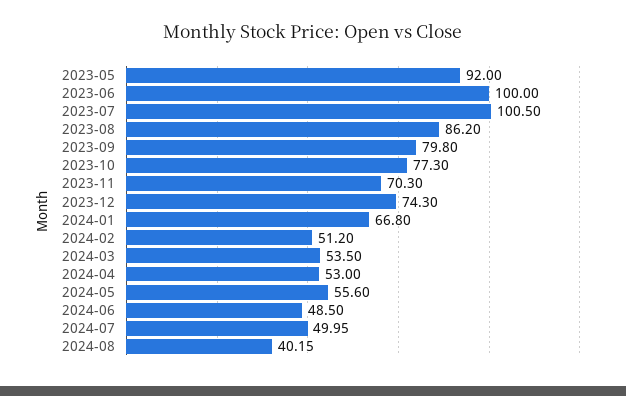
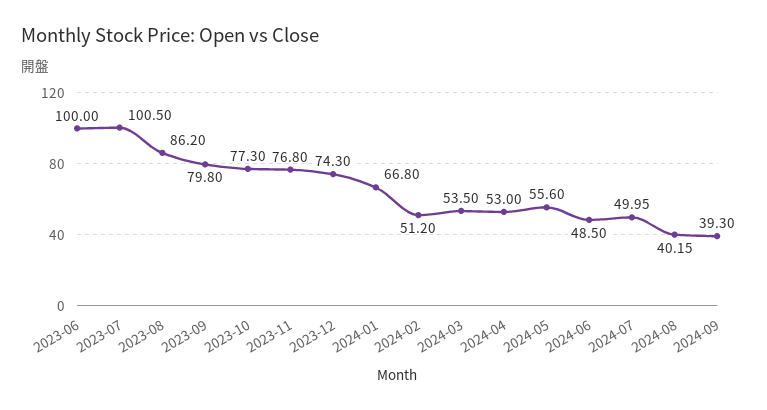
2023-05: 92 -> none
2023-11: 70.3 -> 76.8
2024-09: none -> 39.3

